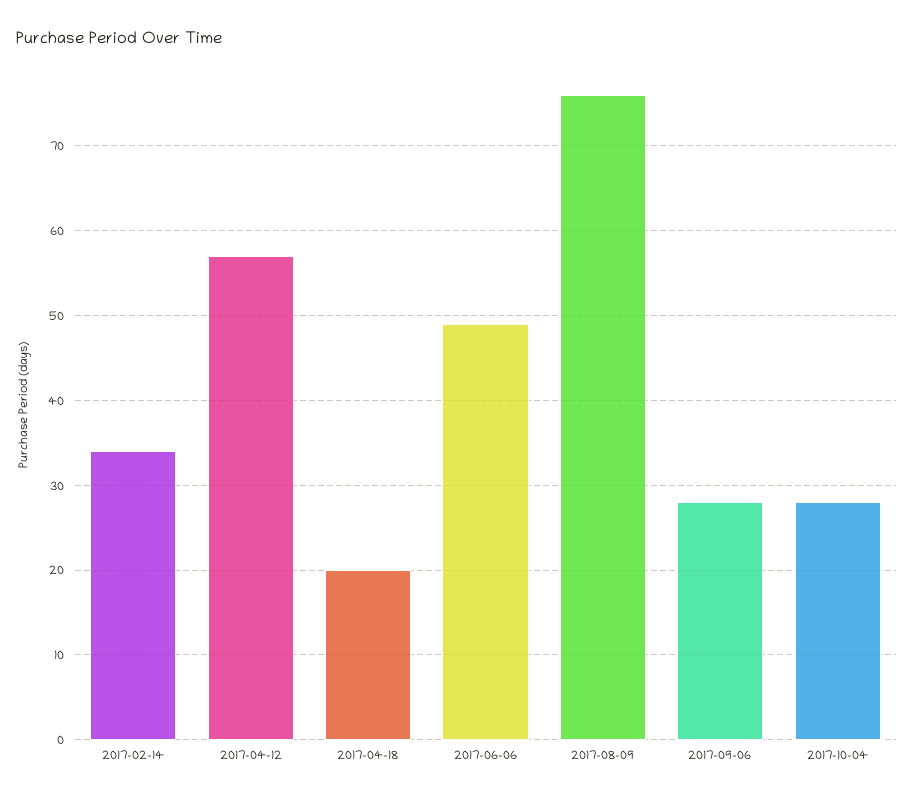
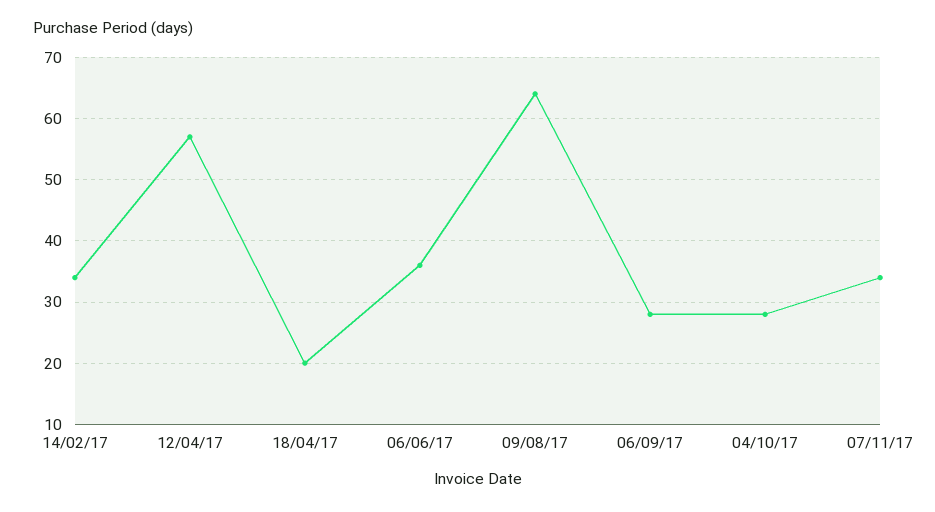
2017-06-06: 49 -> 36
2017-08-09: 76 -> 64
07/11/17: none -> 34

